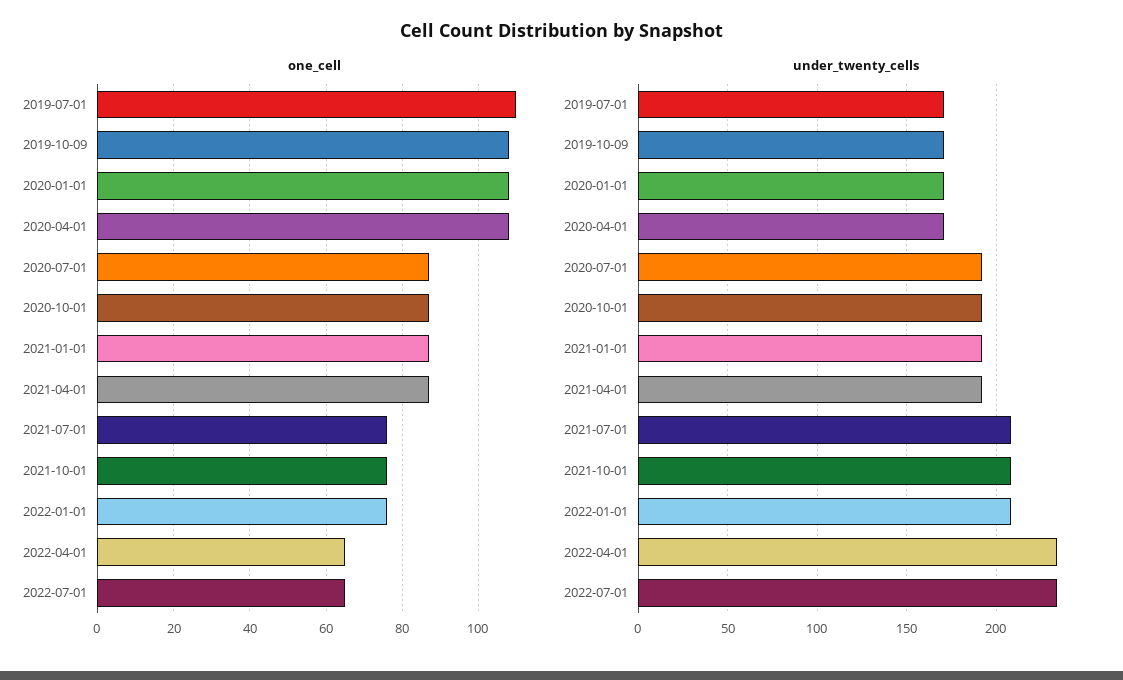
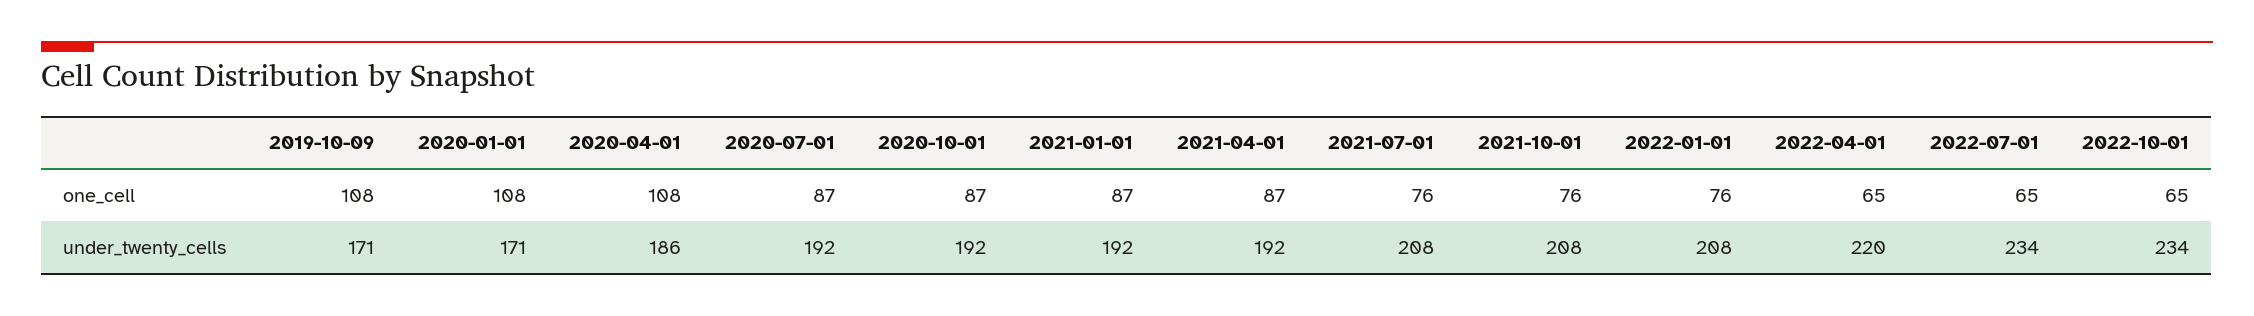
one_cell, 2019-07-01: 110 -> none
under_twenty_cells, 2019-07-01: 170 -> none
under_twenty_cells, 2020-04-01: 170 -> 186
under_twenty_cells, 2022-04-01: 235 -> 220
one_cell, 2022-10-01: none -> 65
under_twenty_cells, 2022-10-01: none -> 234

